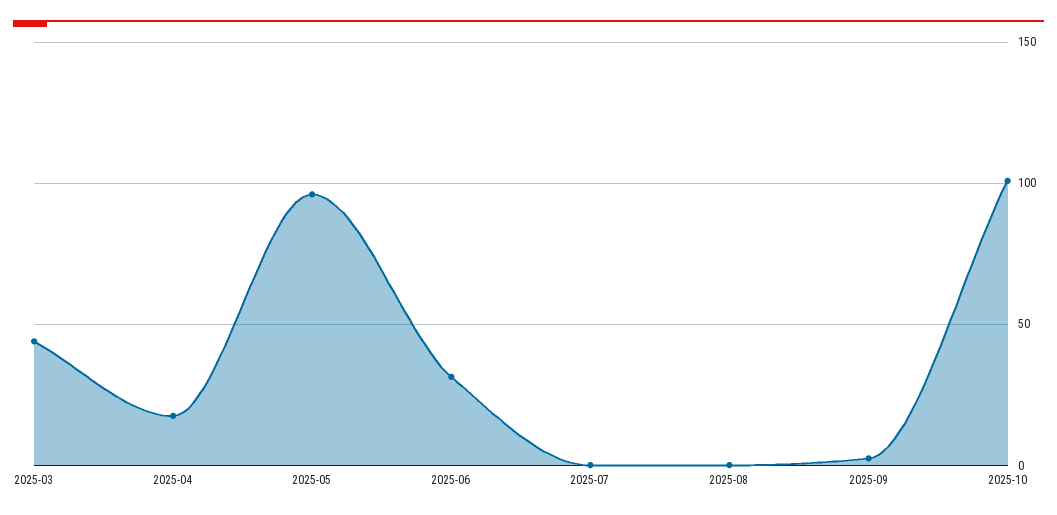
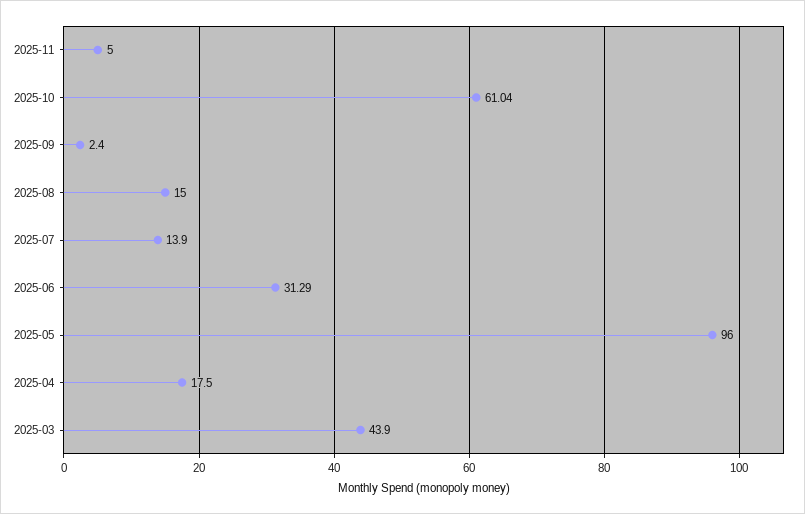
2025-07: 0 -> 13.9
2025-08: 0 -> 15
2025-10: 100 -> 61.04
2025-11: none -> 5

